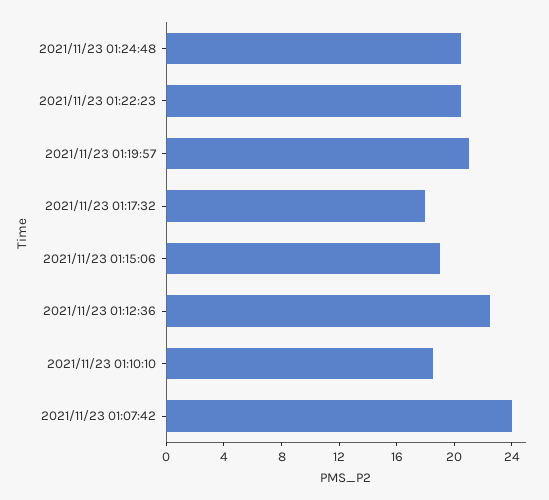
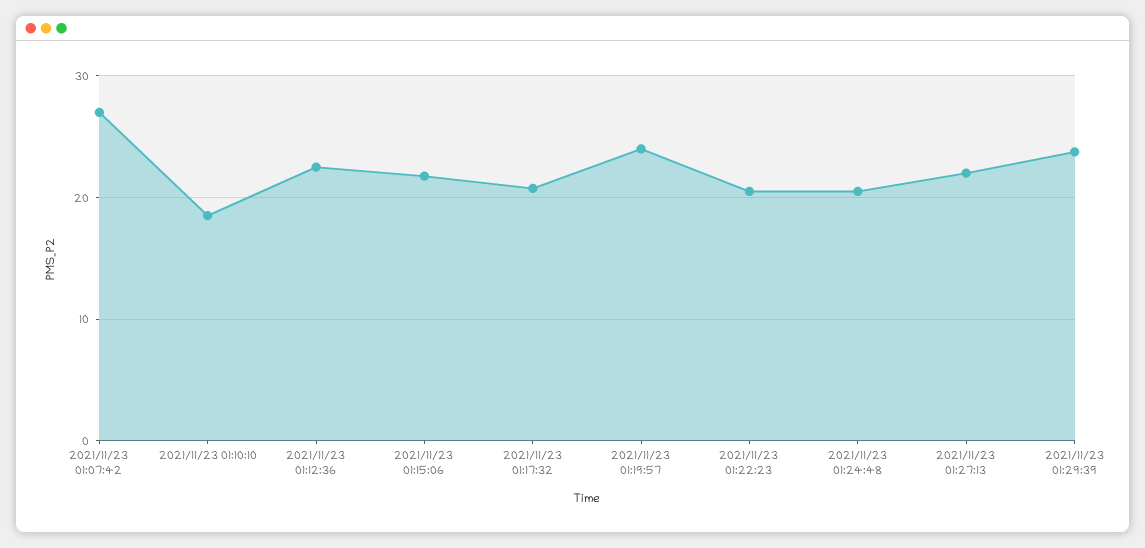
2021/11/23 01:19:57: 21 -> 24
2021/11/23 01:17:32: 18 -> 21
2021/11/23 01:15:06: 19 -> 22
2021/11/23 01:07:42: 24 -> 27
2021/11/23 01:27:13: none -> 22
2021/11/23 01:29:39: none -> 24

